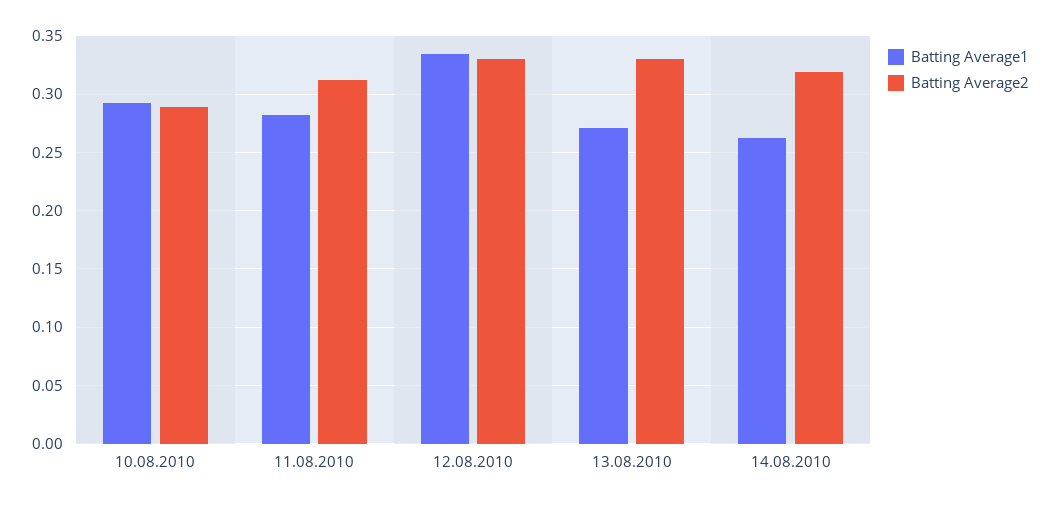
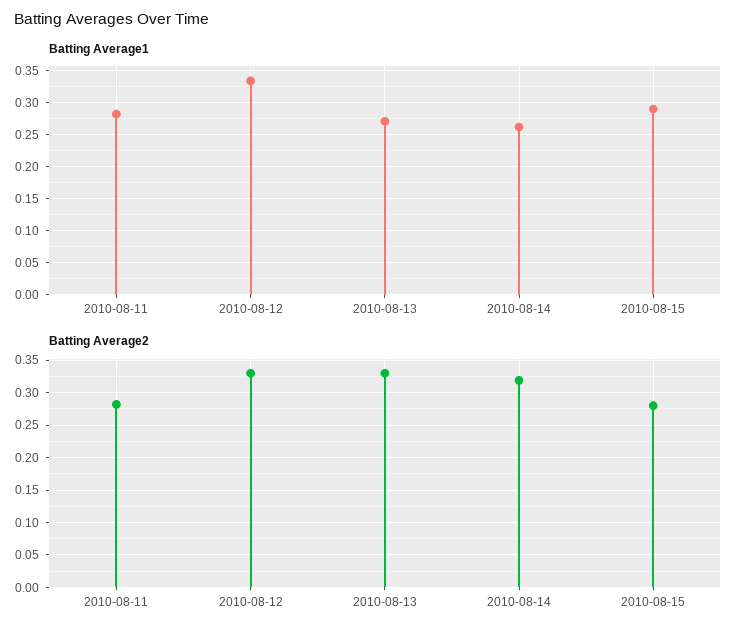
Batting Average1, 10.08.2010: 0.29 -> none
Batting Average2, 10.08.2010: 0.29 -> none
Batting Average2, 11.08.2010: 0.31 -> 0.28
Batting Average1, 2010-08-15: none -> 0.29
Batting Average2, 2010-08-15: none -> 0.28

